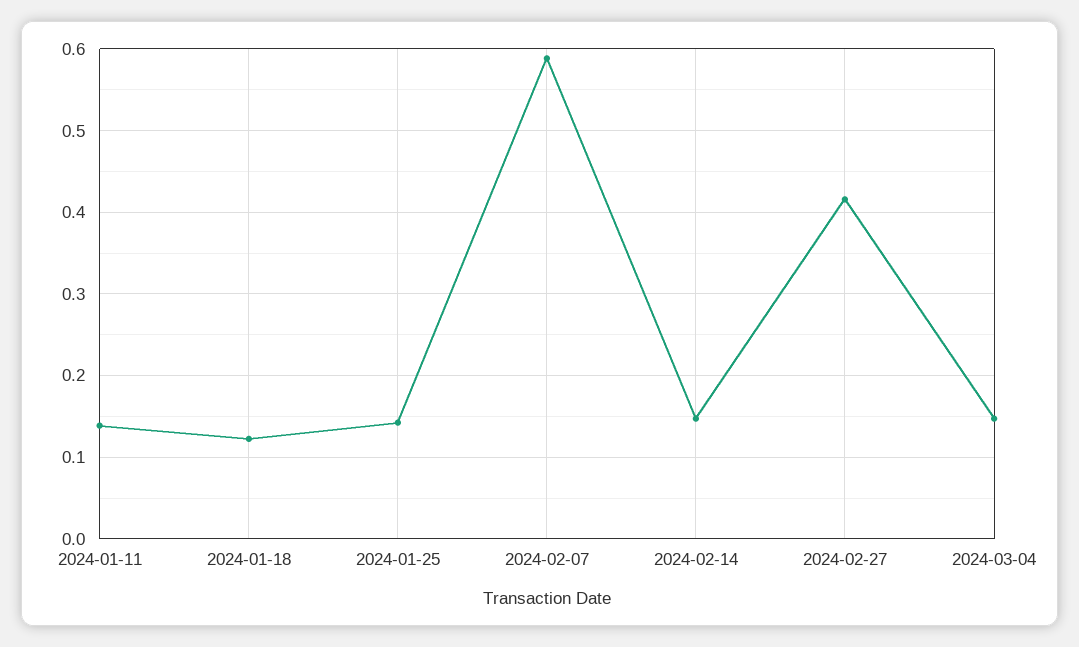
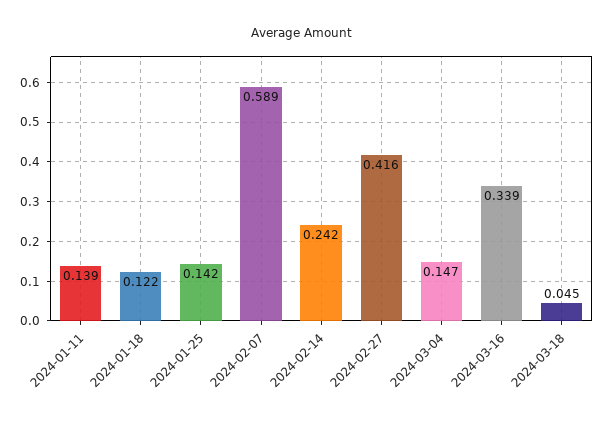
2024-02-14: 0.15 -> 0.242
2024-03-16: none -> 0.339
2024-03-18: none -> 0.045

